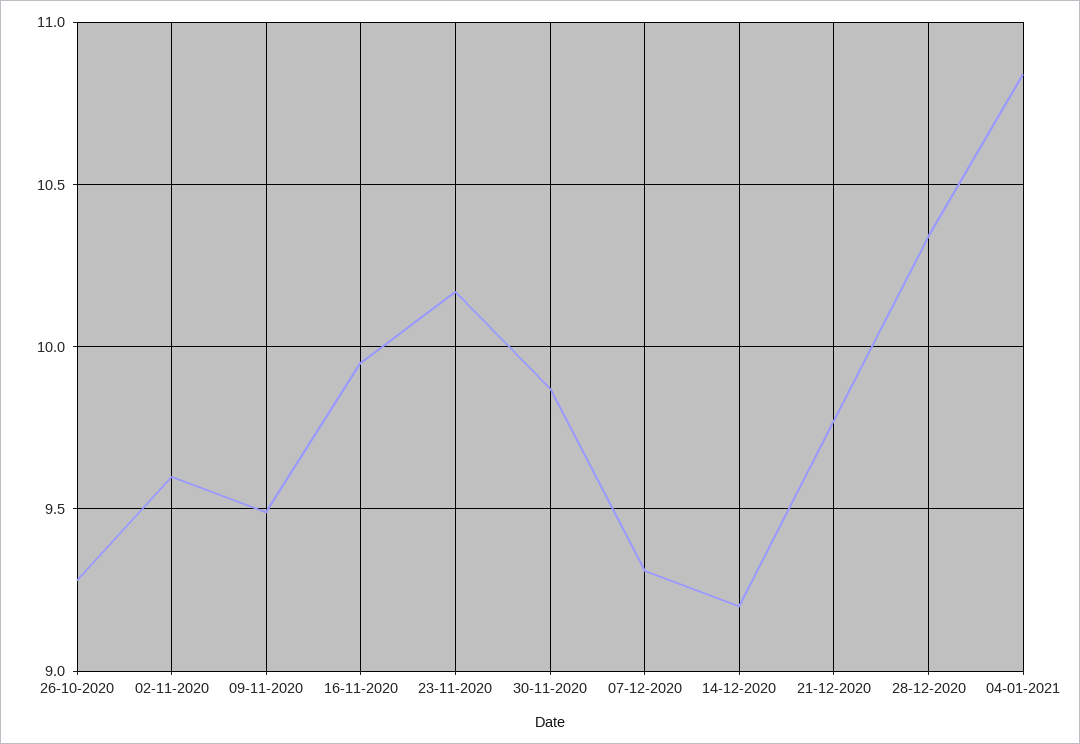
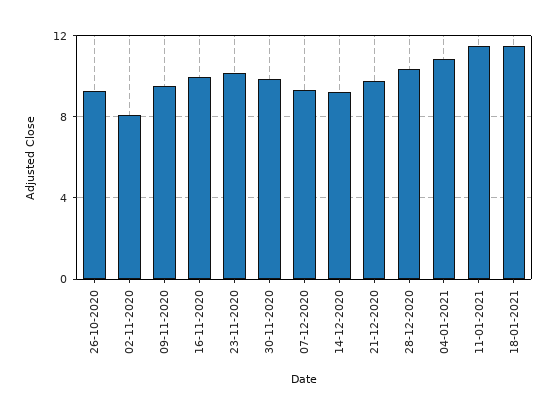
02-11-2020: 9.6 -> 8
11-01-2021: none -> 11.5
18-01-2021: none -> 11.5

